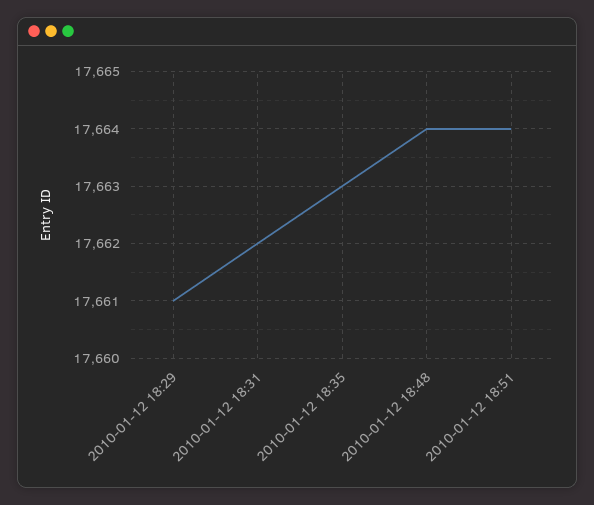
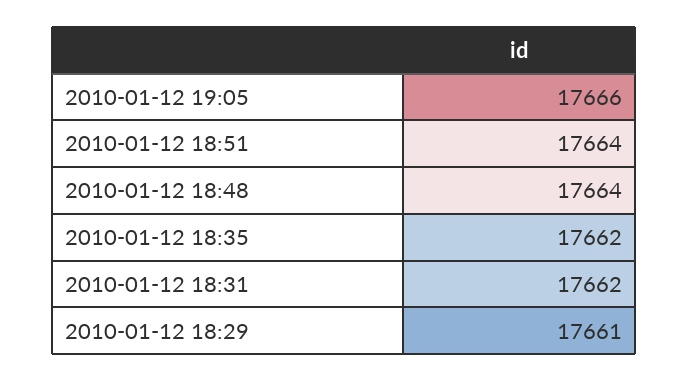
2010-01-12 18:35: 17663 -> 17662
2010-01-12 19:05: none -> 17666

